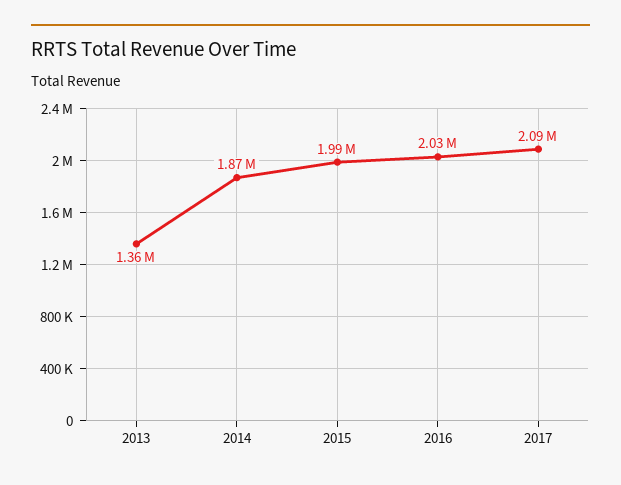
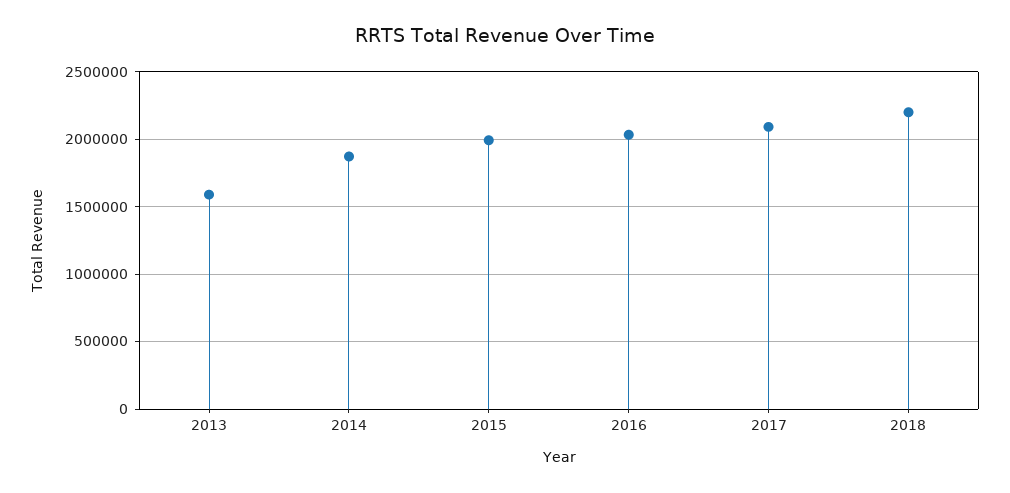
2013: 1360000 -> 1600000
2018: none -> 2200000

